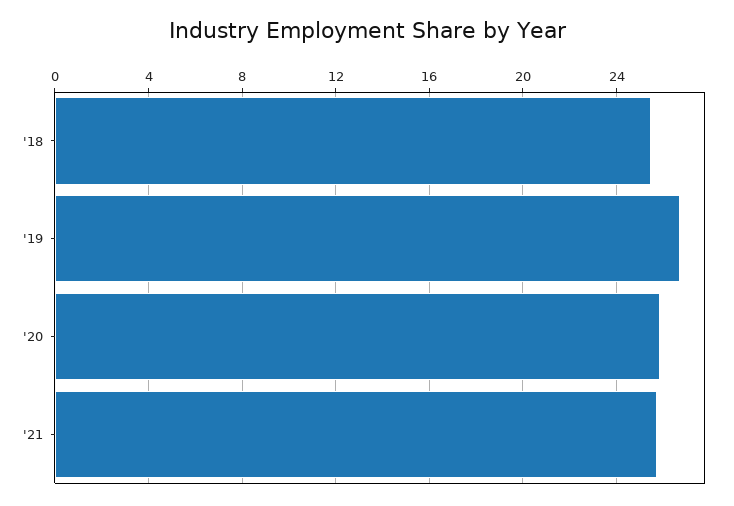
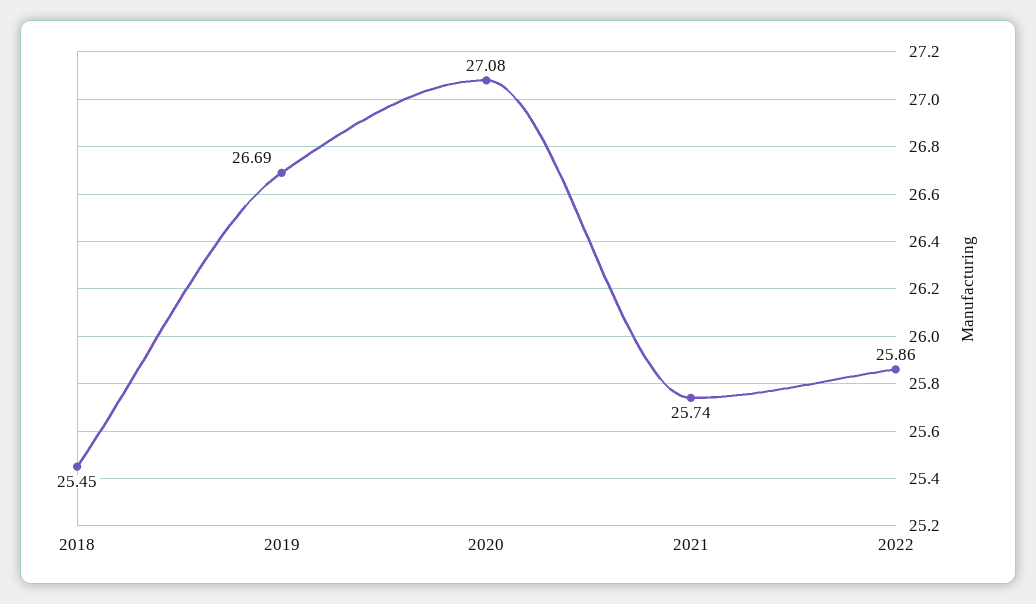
'20: 26 -> 27.08
2022: none -> 25.86

